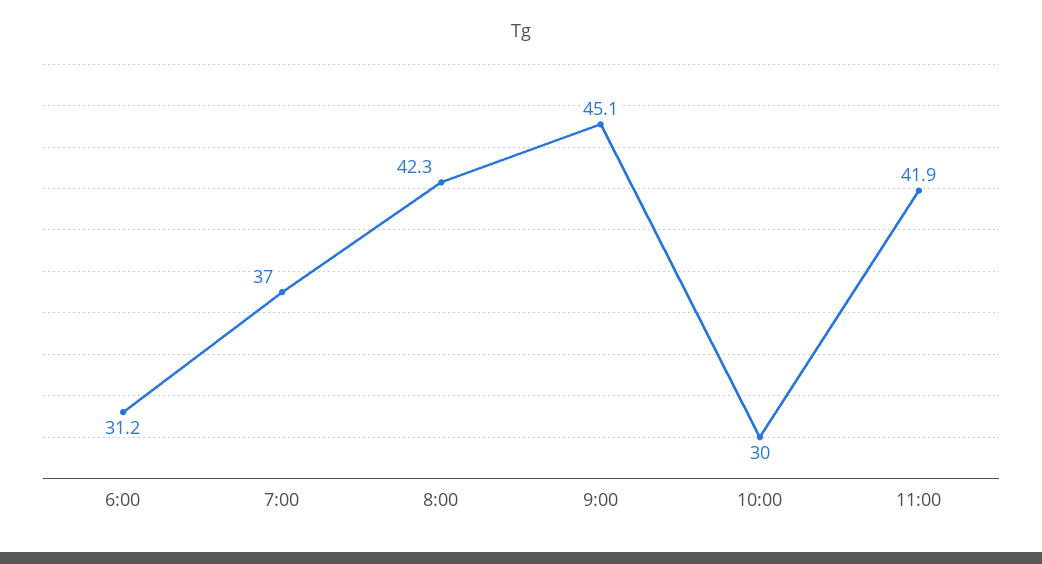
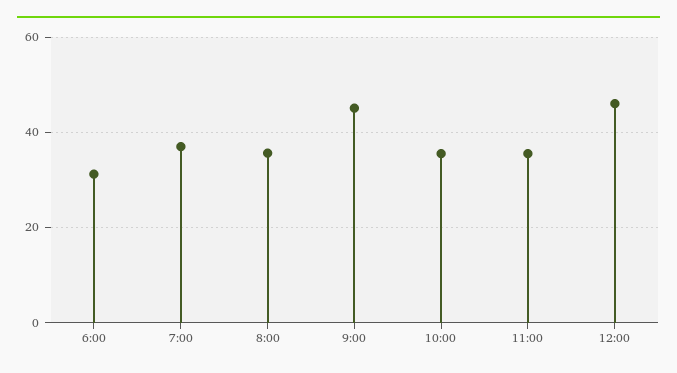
8:00: 42.3 -> 36
10:00: 30 -> 36
11:00: 41.9 -> 36
12:00: none -> 46

